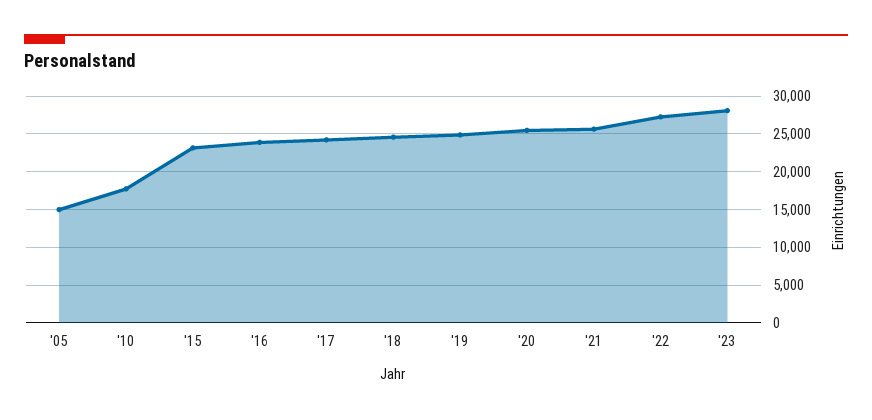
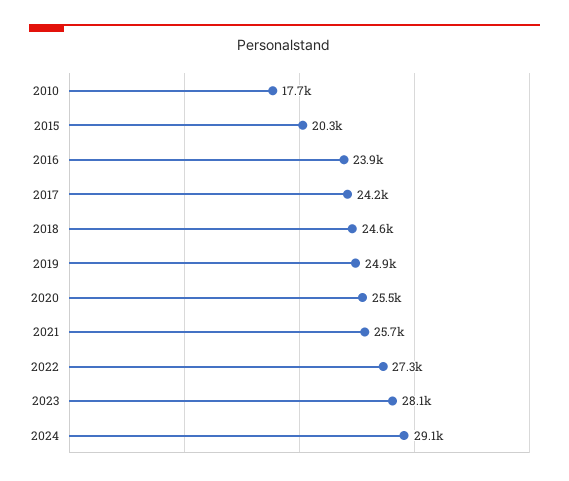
'05: 15000 -> none
'15: 23000 -> 20300
2024: none -> 29100

